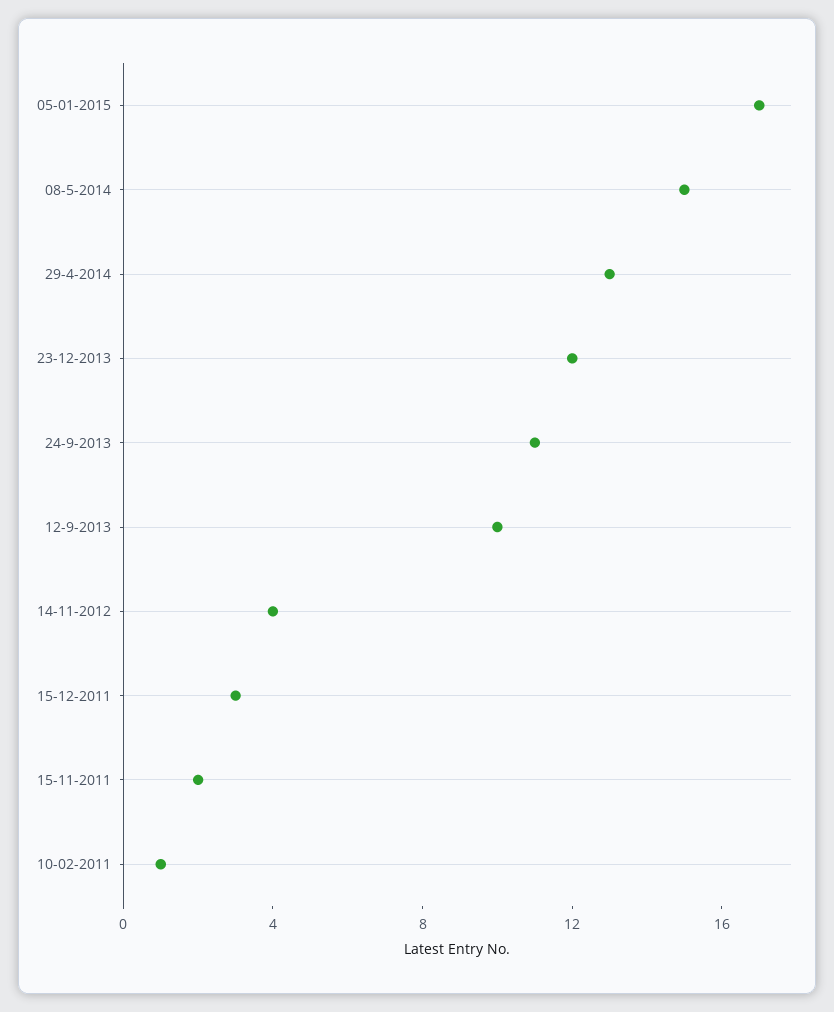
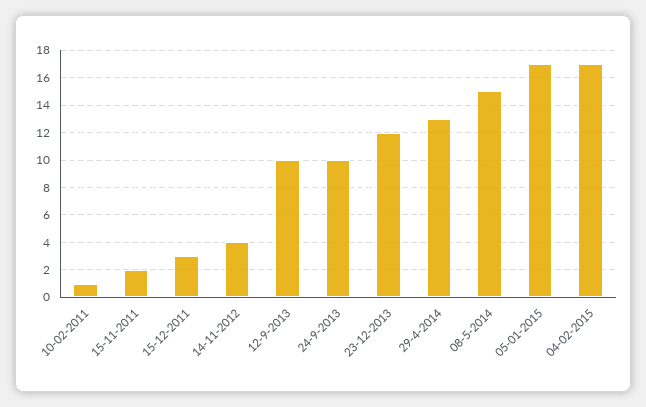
24-9-2013: 11 -> 10
04-02-2015: none -> 17

